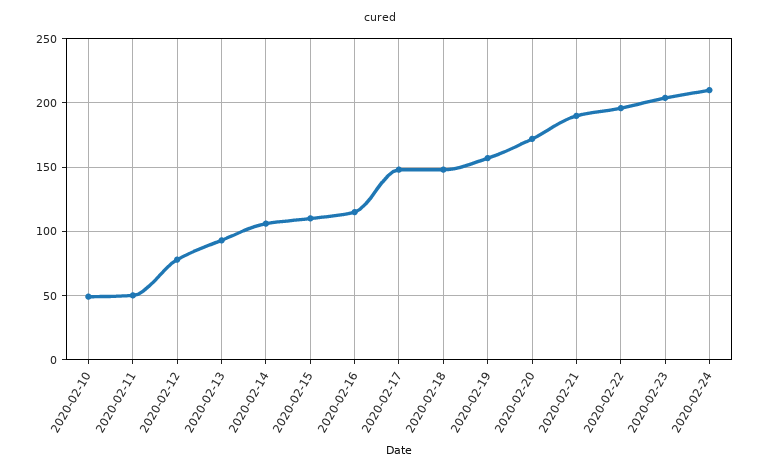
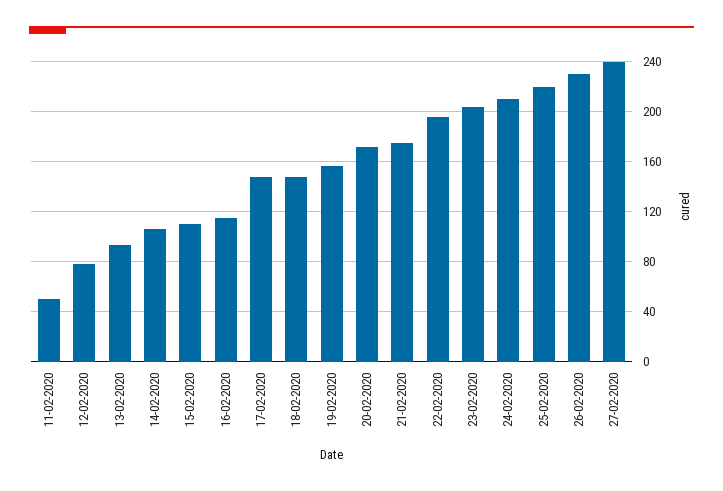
2020-02-10: 50 -> none
2020-02-21: 190 -> 175
25-02-2020: none -> 220
26-02-2020: none -> 230
27-02-2020: none -> 240

